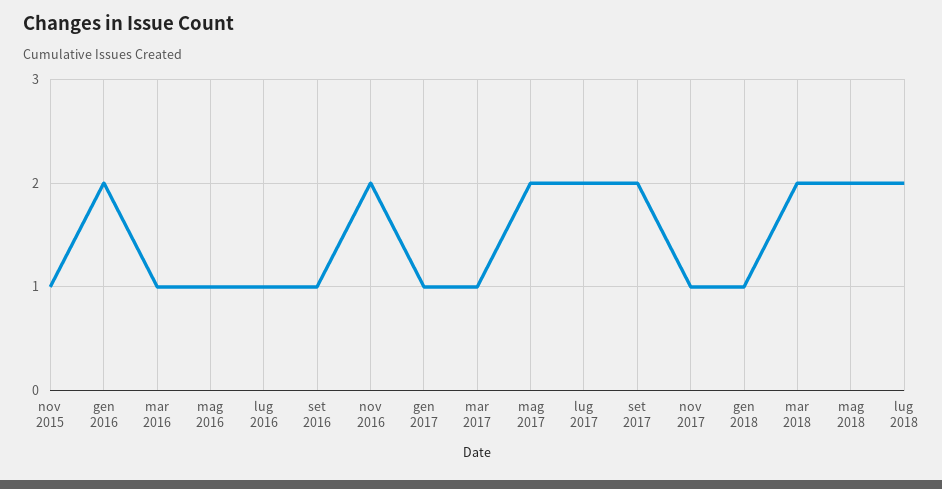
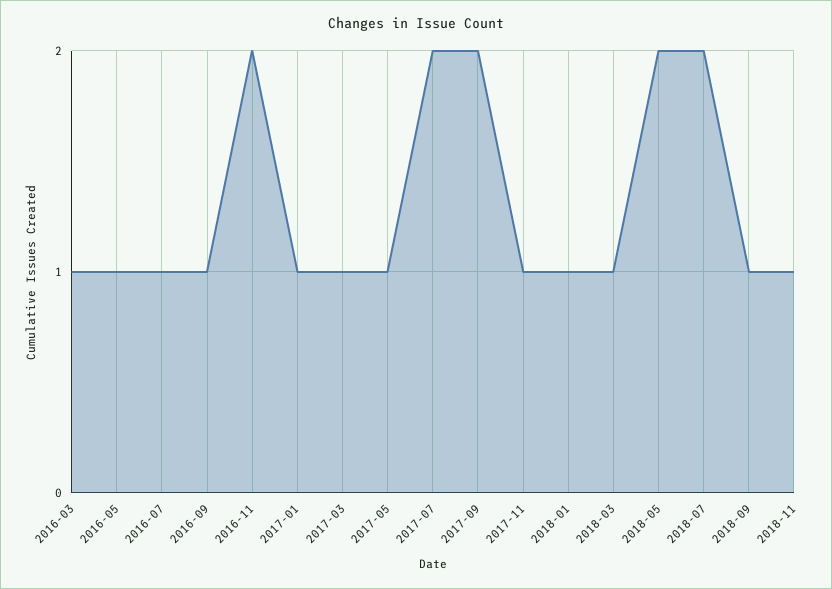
nov 2015: 1 -> none
gen 2016: 2 -> none
mag 2017: 2 -> 1
mar 2018: 2 -> 1
2018-09: none -> 1
2018-11: none -> 1

